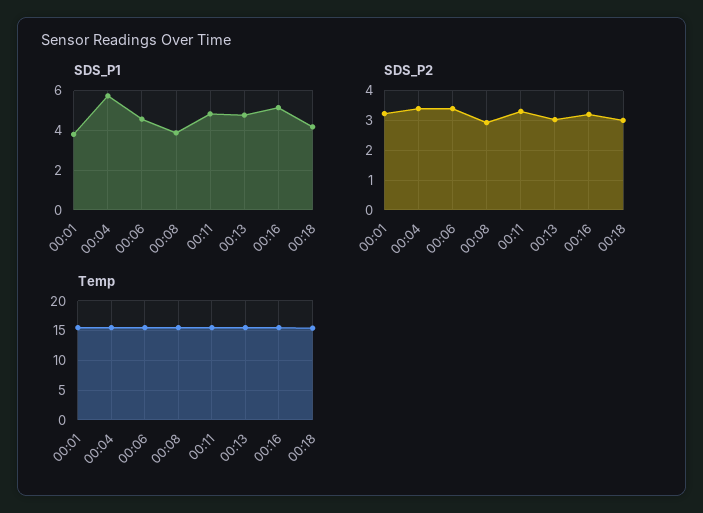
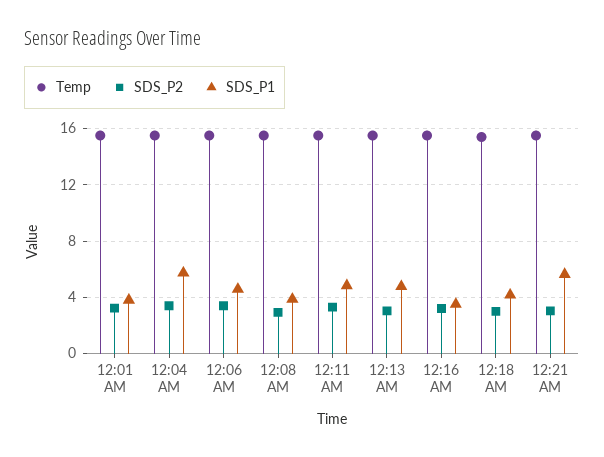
SDS_P1, 00:16: 5 -> 3.5
Temp, 12:21 AM: none -> 15.5
SDS_P2, 12:21 AM: none -> 3
SDS_P1, 12:21 AM: none -> 5.5

